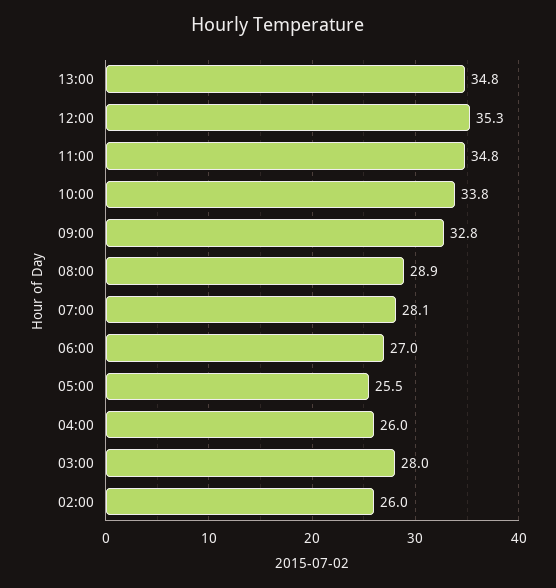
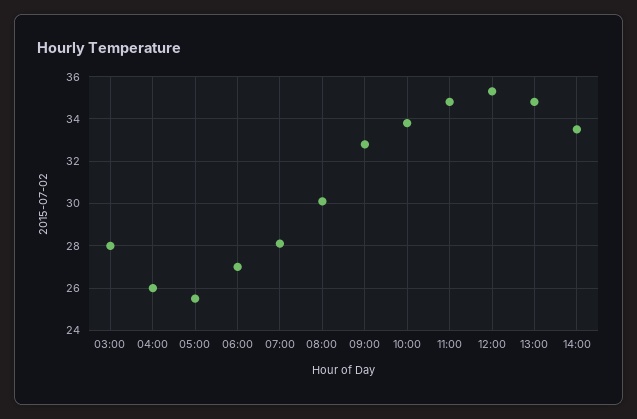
08:00: 28.9 -> 30
02:00: 26 -> none
14:00: none -> 33.5

